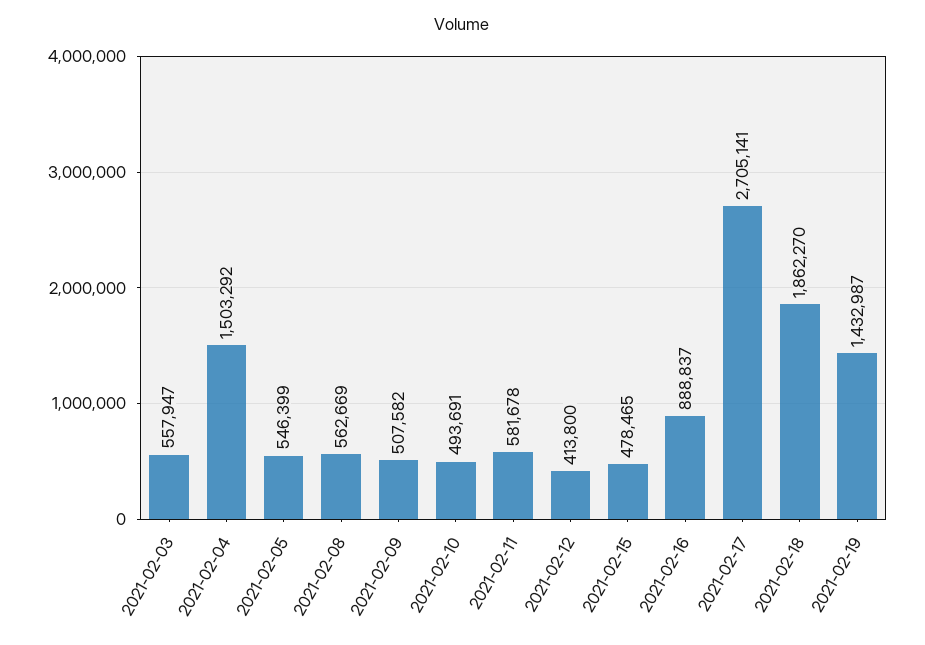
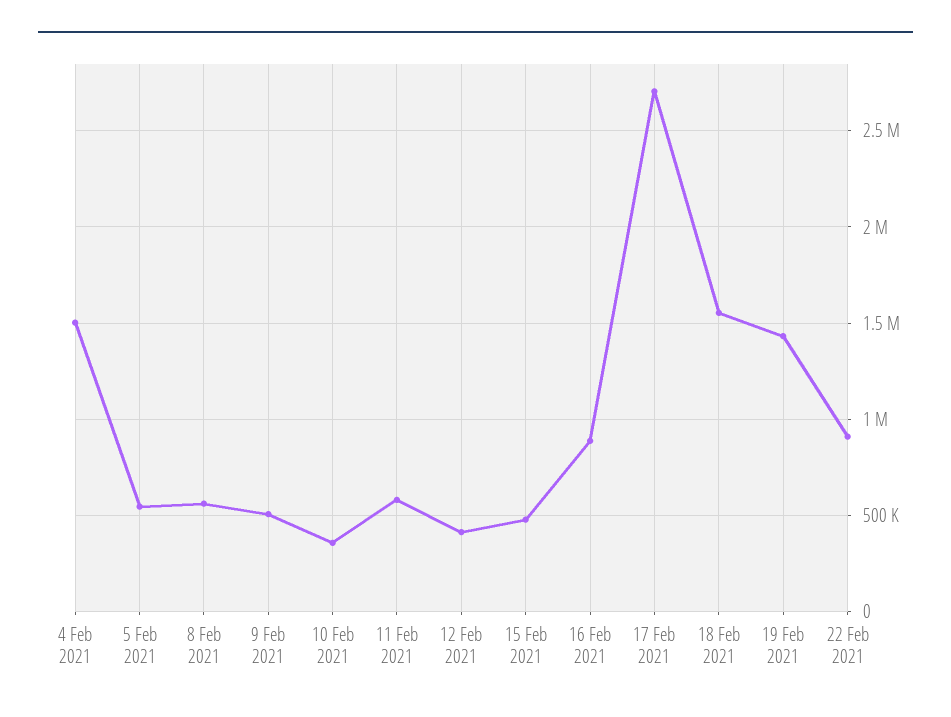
2021-02-03: 557947 -> none
2021-02-10: 493691 -> 350000
2021-02-18: 1862270 -> 1550000
22 Feb 2021: none -> 900000

